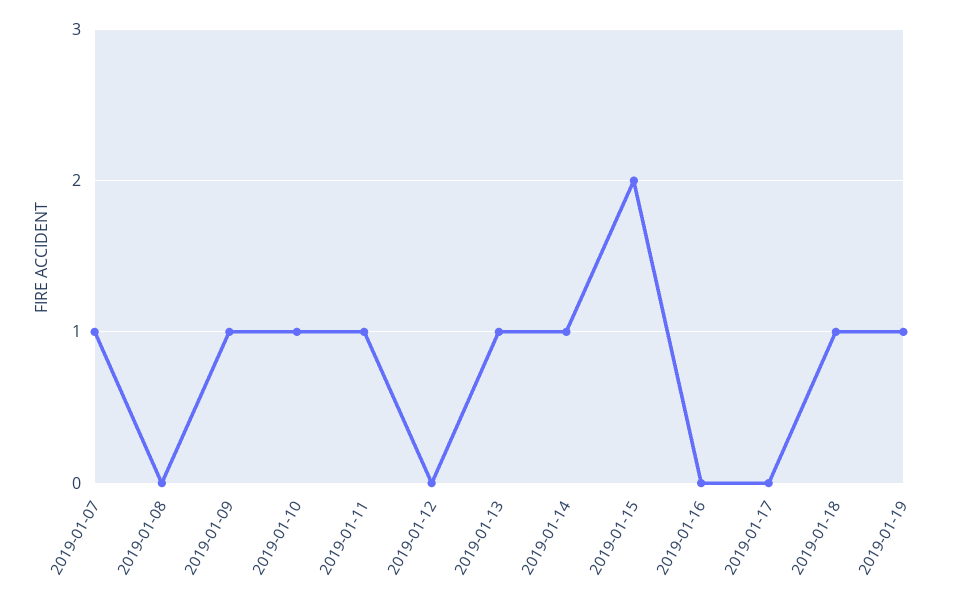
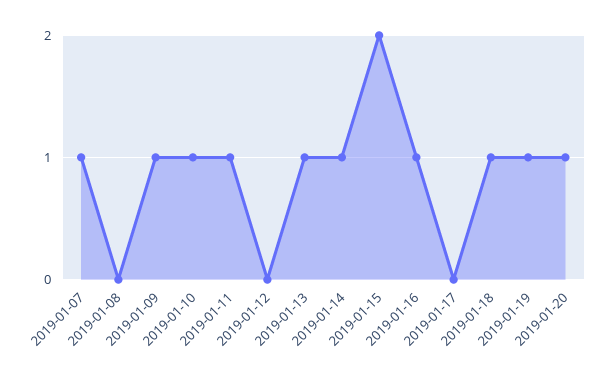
2019-01-16: 0 -> 1
2019-01-20: none -> 1

